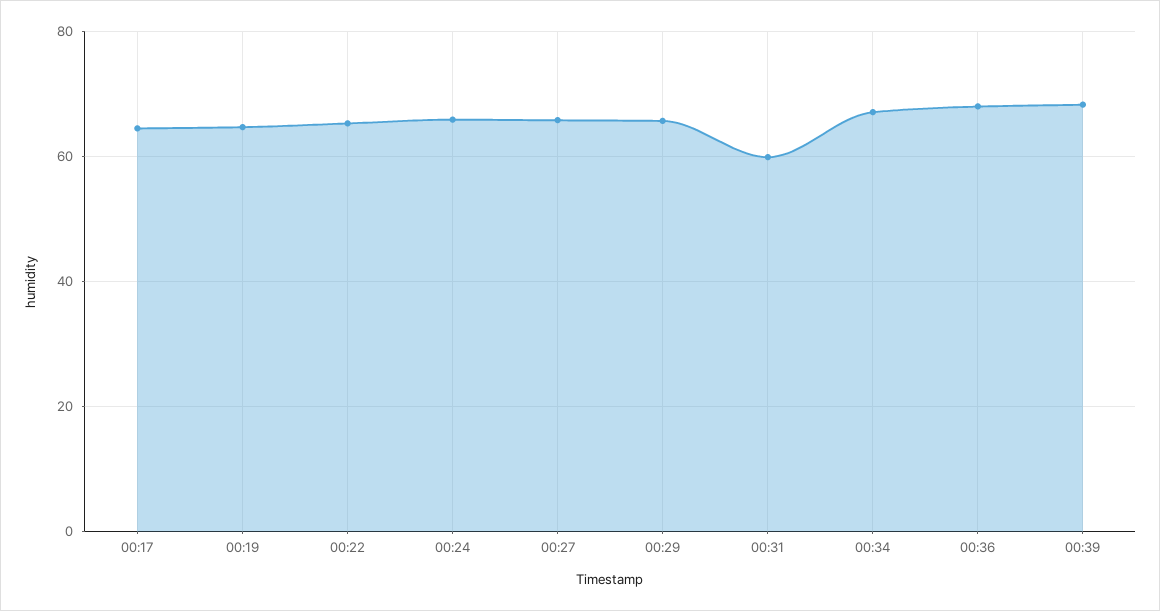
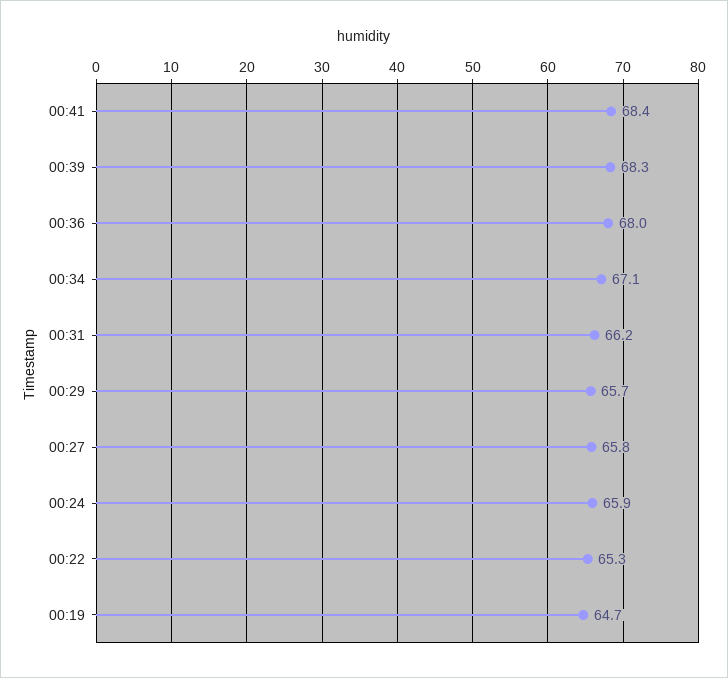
00:17: 64 -> none
00:31: 60 -> 66.2
00:41: none -> 68.4

